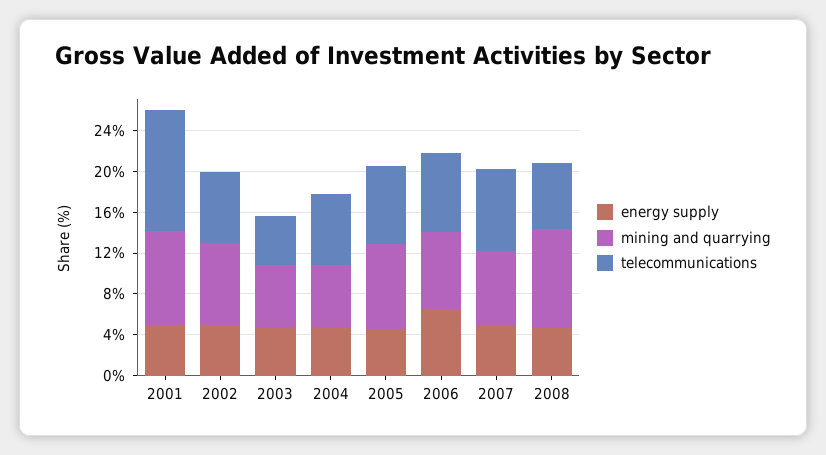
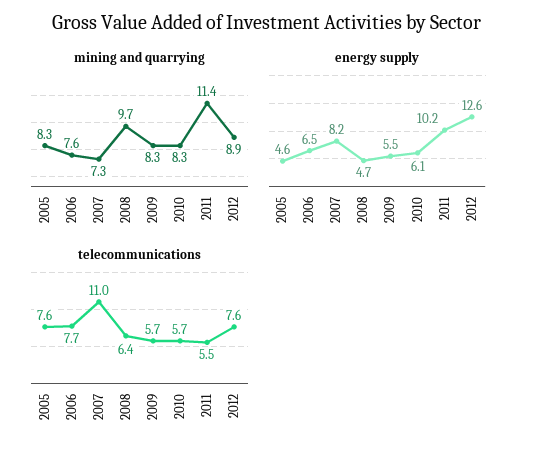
energy supply, 2001: 5 -> none
mining and quarrying, 2001: 9 -> none
telecommunications, 2001: 12 -> none
energy supply, 2002: 5 -> none
mining and quarrying, 2002: 8 -> none
telecommunications, 2002: 7 -> none
energy supply, 2003: 5 -> none
mining and quarrying, 2003: 6 -> none
telecommunications, 2003: 5 -> none
energy supply, 2004: 5 -> none
mining and quarrying, 2004: 6 -> none
telecommunications, 2004: 7 -> none
energy supply, 2007: 5 -> 8.2
telecommunications, 2007: 8 -> 11
mining and quarrying, 2009: none -> 8.3
mining and quarrying, 2010: none -> 8.3
mining and quarrying, 2011: none -> 11.4
mining and quarrying, 2012: none -> 8.9
energy supply, 2009: none -> 5.5
energy supply, 2010: none -> 6.1
energy supply, 2011: none -> 10.2
energy supply, 2012: none -> 12.6
telecommunications, 2009: none -> 5.7
telecommunications, 2010: none -> 5.7
telecommunications, 2011: none -> 5.5
telecommunications, 2012: none -> 7.6

